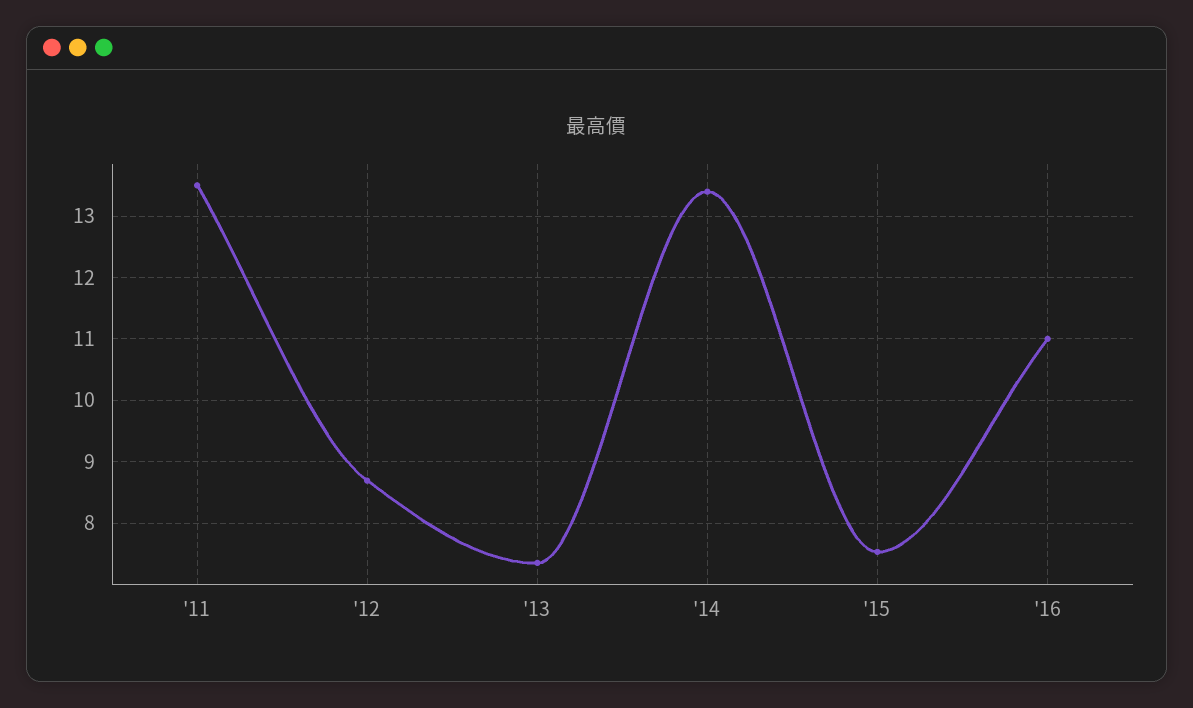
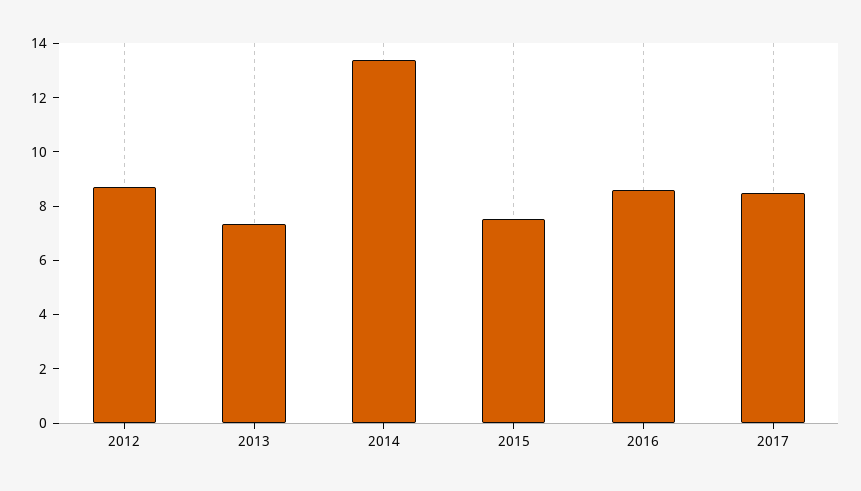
'11: 13.5 -> none
'16: 11 -> 8.5
2017: none -> 8.5

